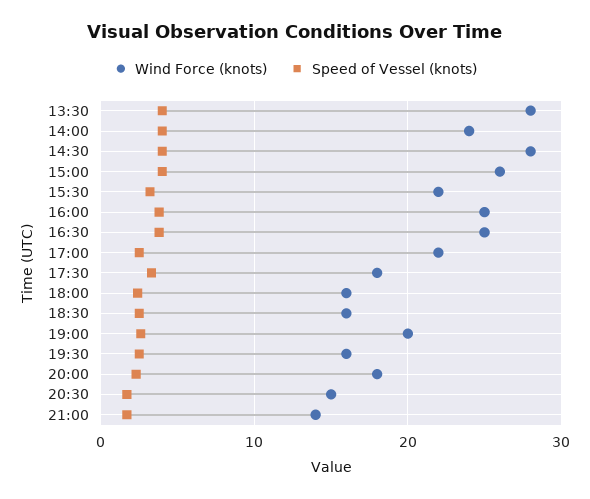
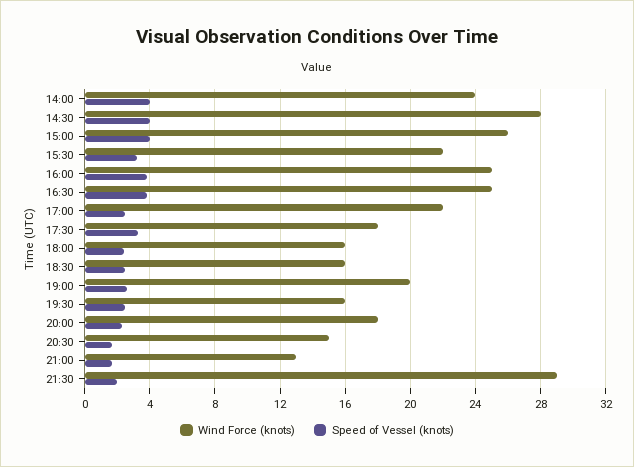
Wind Force (knots), 13:30: 28 -> none
Speed of Vessel (knots), 13:30: 4 -> none
Wind Force (knots), 21:00: 14 -> 13
Wind Force (knots), 21:30: none -> 29
Speed of Vessel (knots), 21:30: none -> 2

